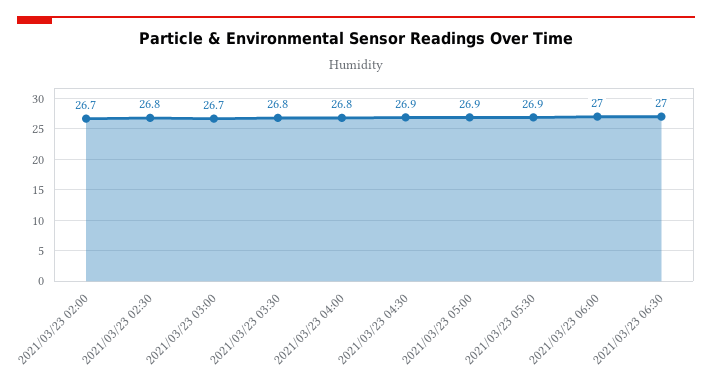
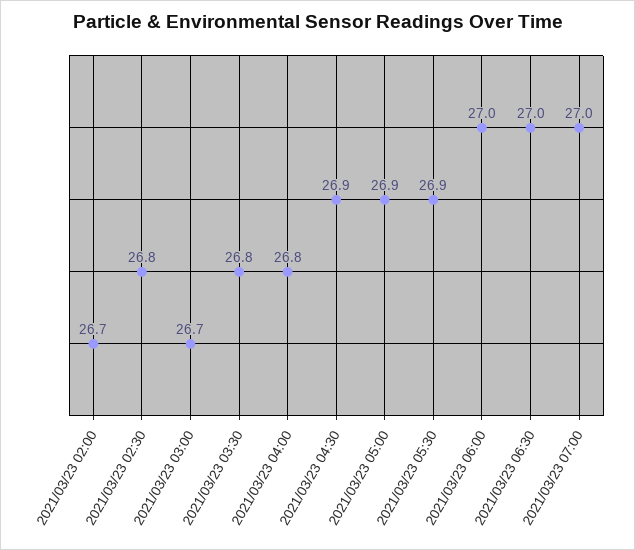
2021/03/23 07:00: none -> 27

